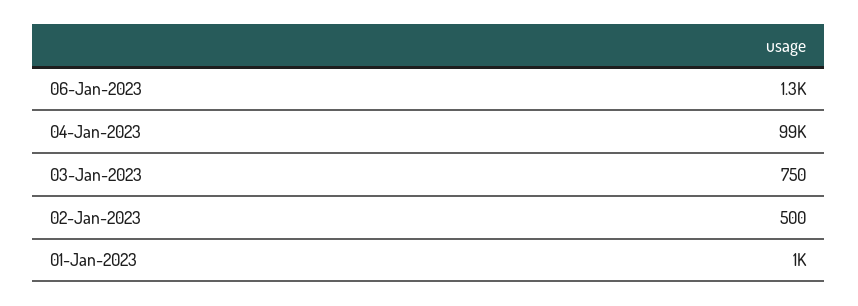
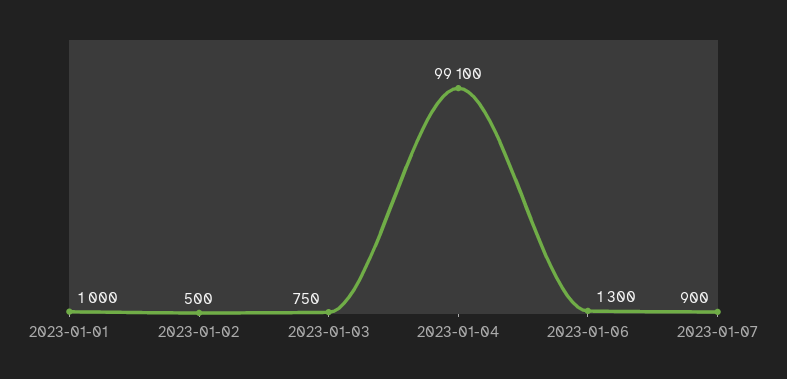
2023-01-07: none -> 900

